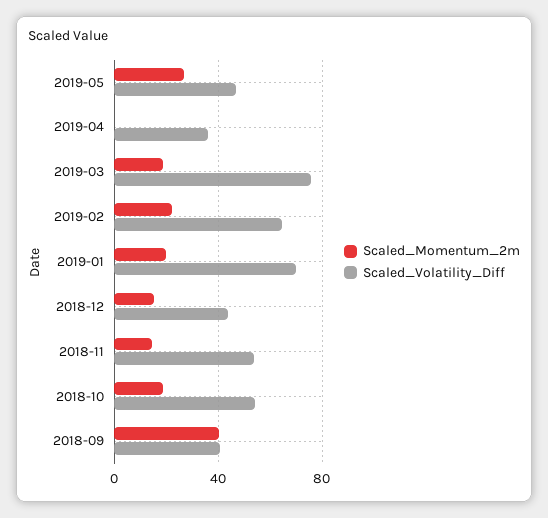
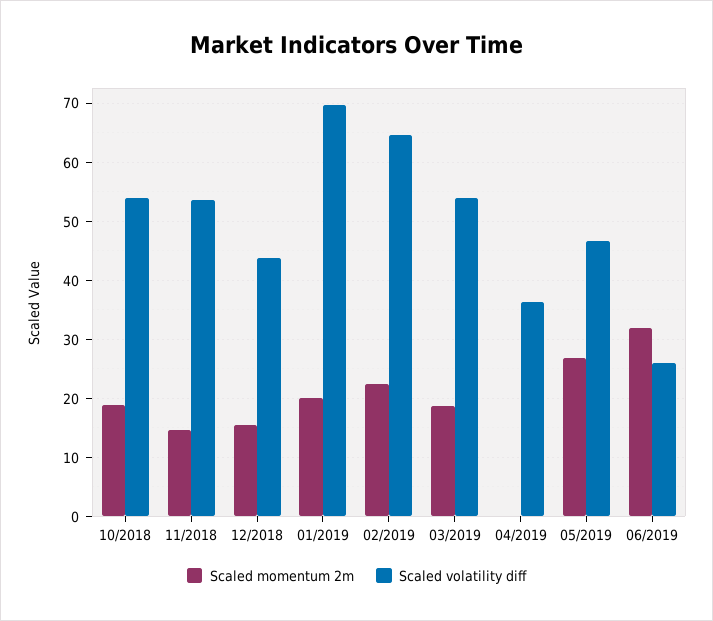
Scaled_Volatility_Diff, 2019-03: 75 -> 54
Scaled_Momentum_2m, 2018-09: 40 -> none
Scaled_Volatility_Diff, 2018-09: 40 -> none
Scaled_Momentum_2m, 06/2019: none -> 32
Scaled_Volatility_Diff, 06/2019: none -> 26

